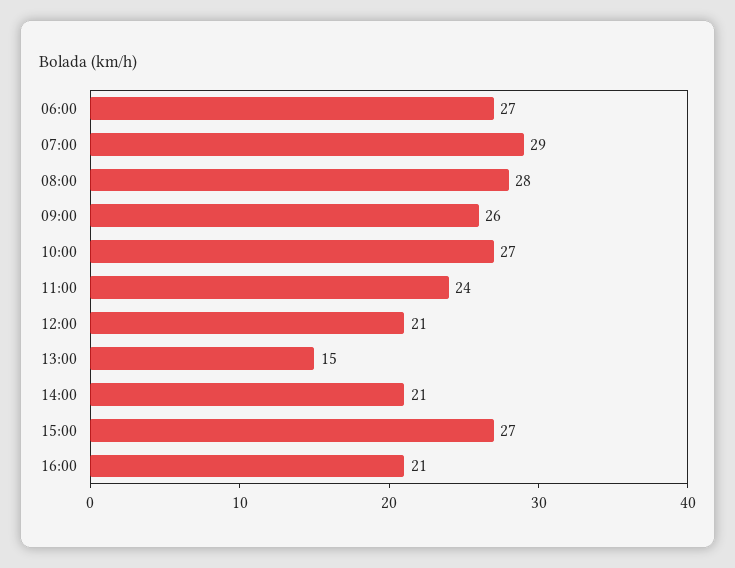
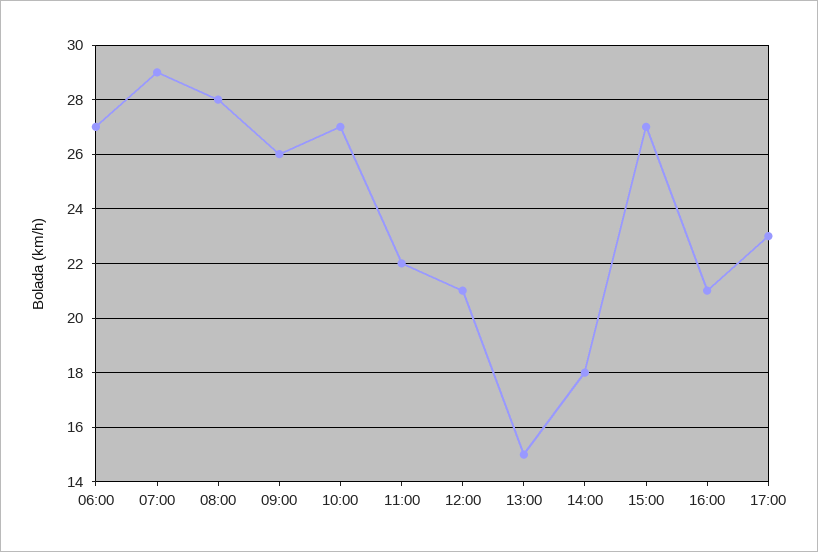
11:00: 24 -> 22
14:00: 21 -> 18
17:00: none -> 23

